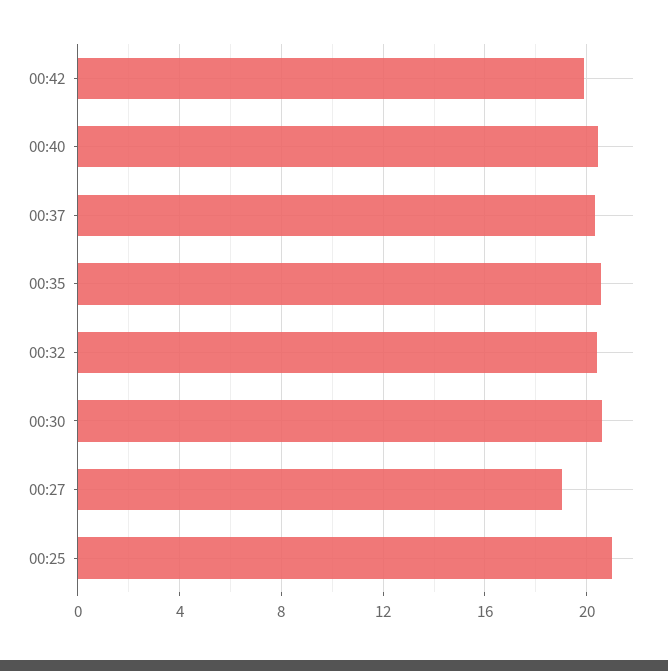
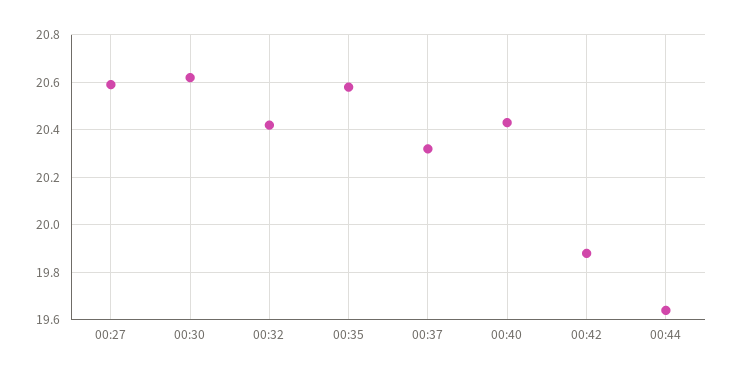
00:27: 19 -> 20.6
00:25: 21 -> none
00:44: none -> 19.65

